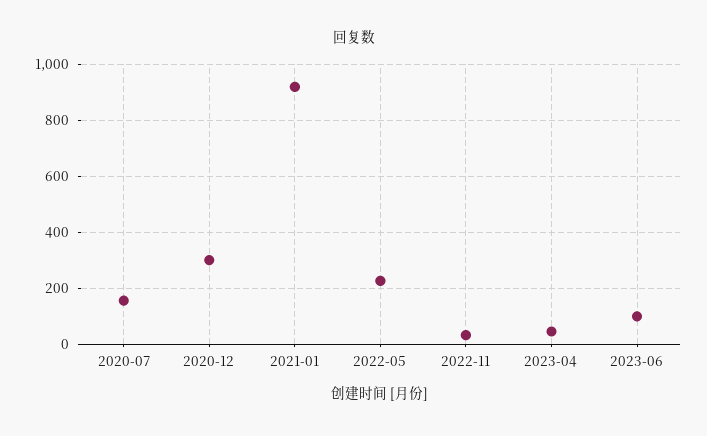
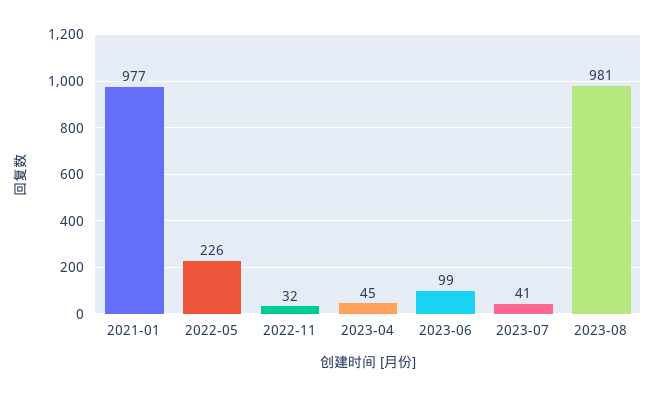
2020-07: 150 -> none
2020-12: 300 -> none
2021-01: 925 -> 977
2023-07: none -> 41
2023-08: none -> 981

